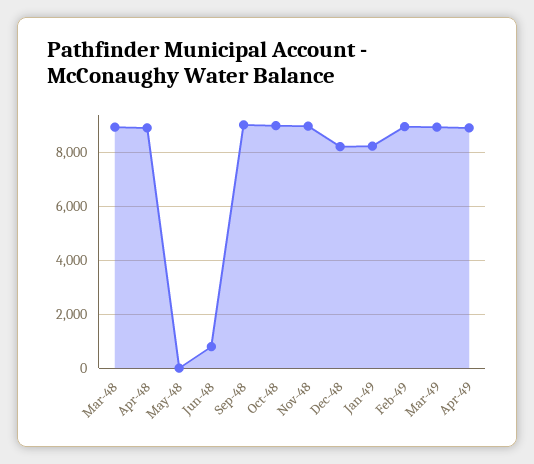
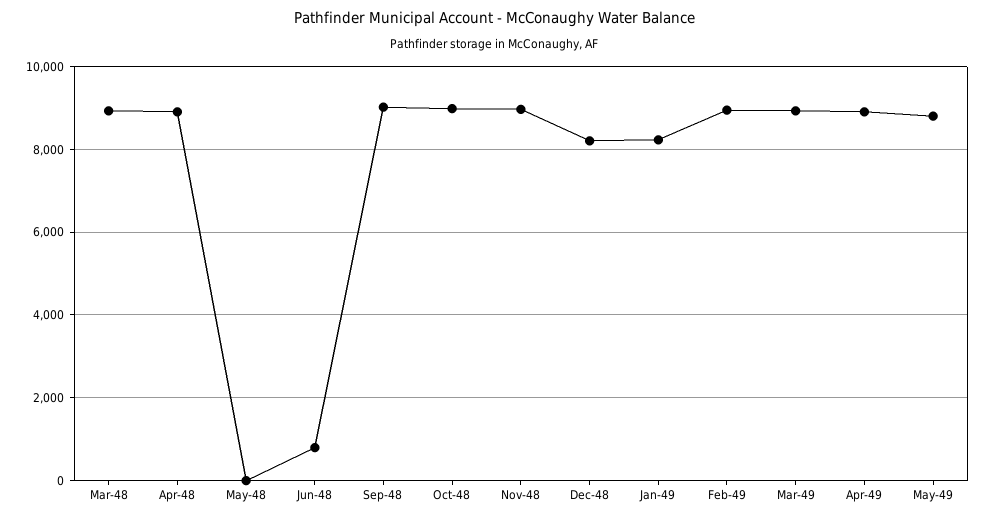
May-49: none -> 8800

